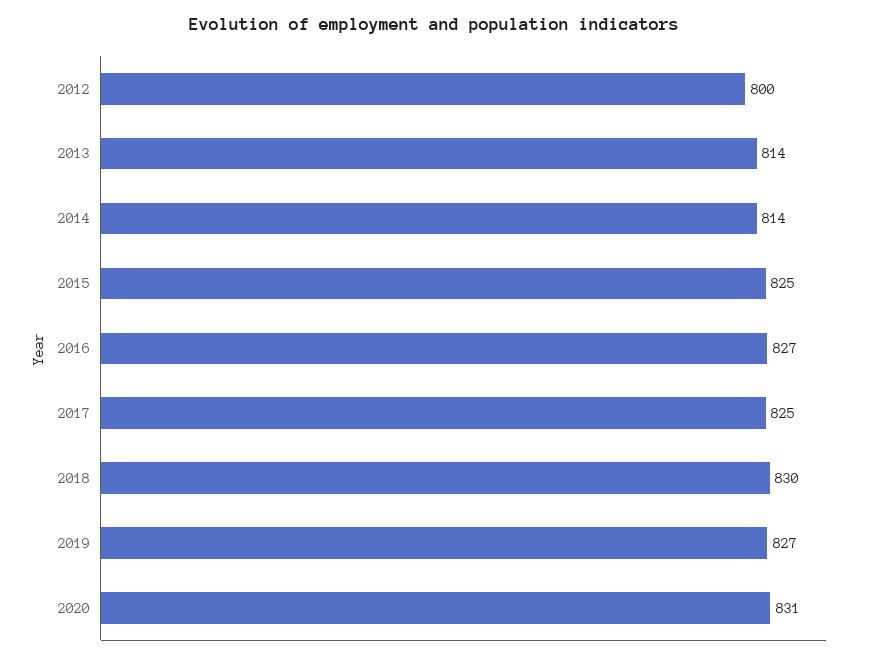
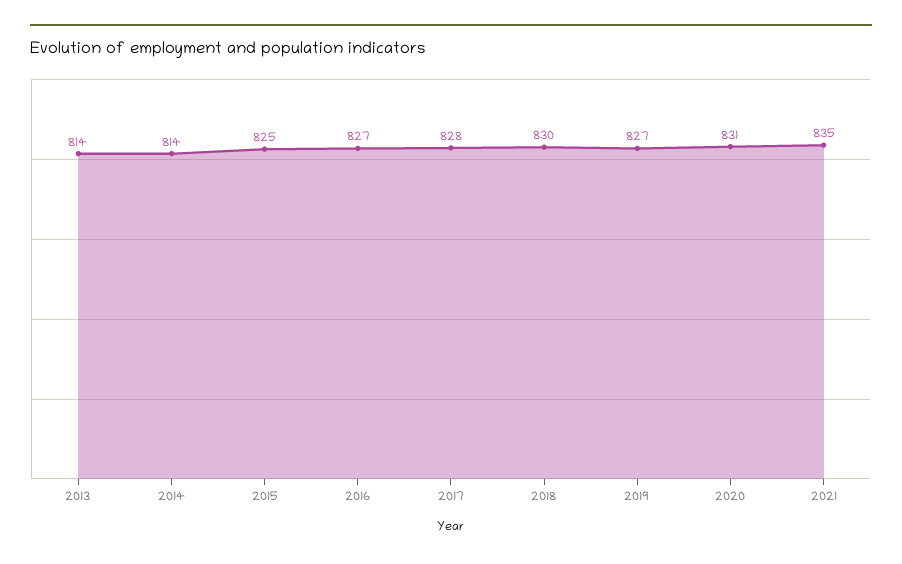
2012: 800 -> none
2017: 825 -> 828
2021: none -> 835

